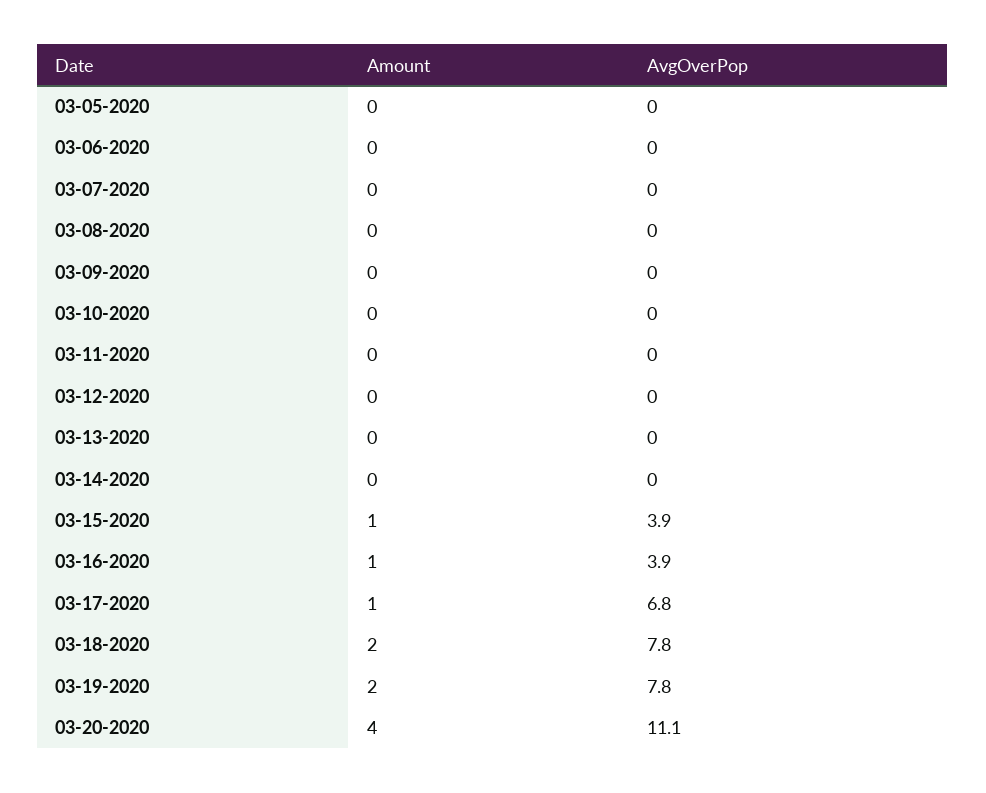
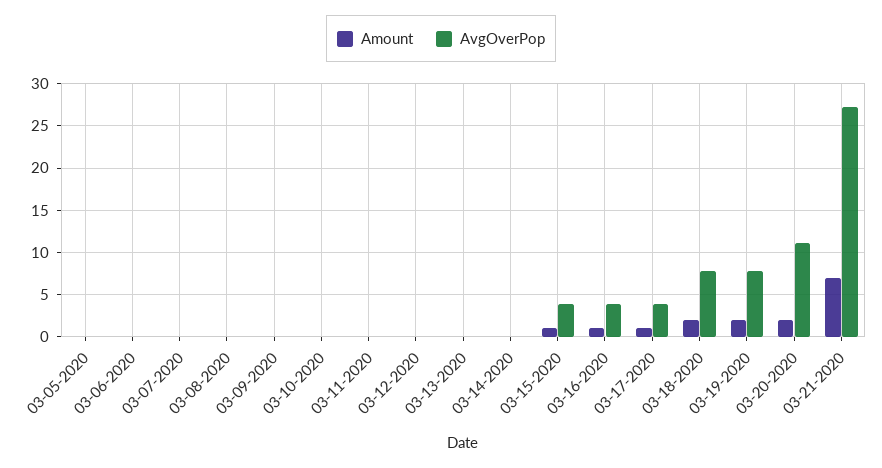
AvgOverPop, 03-17-2020: 6.8 -> 4
Amount, 03-20-2020: 4 -> 2
Amount, 03-21-2020: none -> 7
AvgOverPop, 03-21-2020: none -> 27

